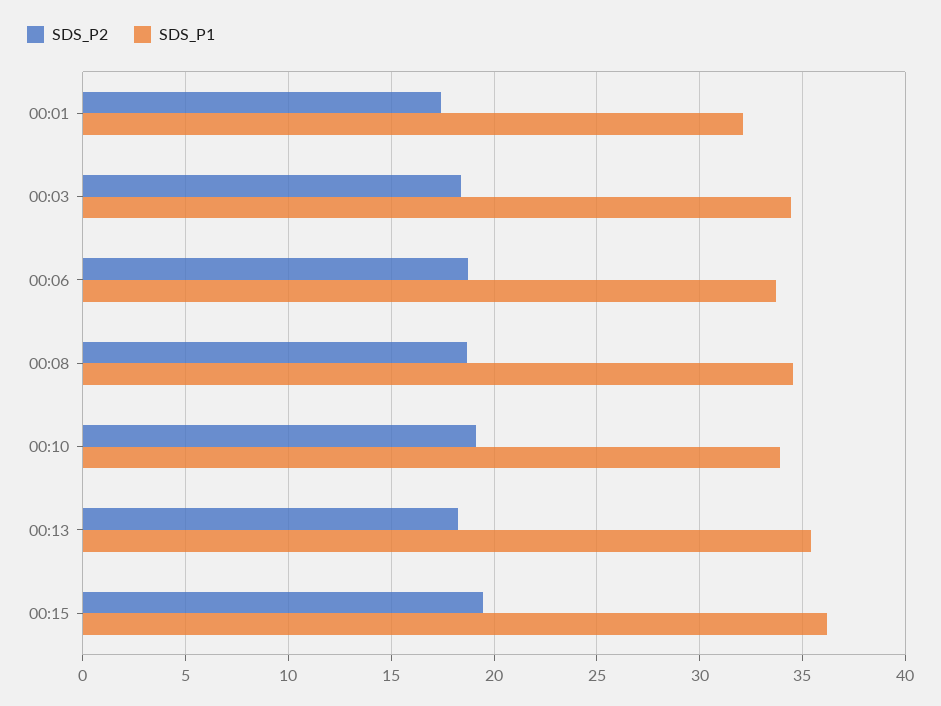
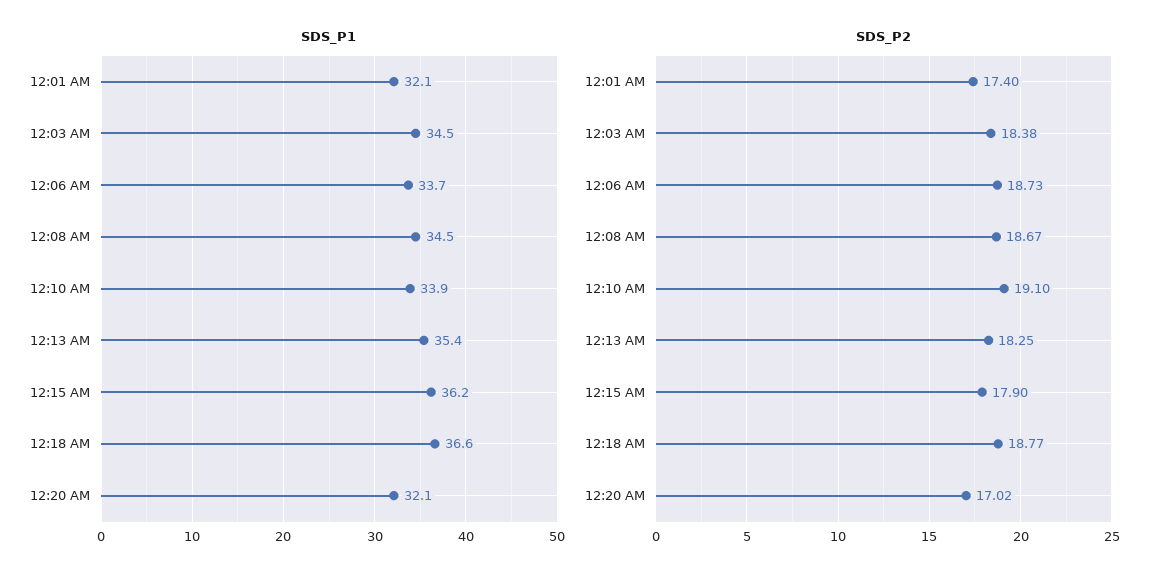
SDS_P2, 00:15: 19.5 -> 17.9
SDS_P1, 12:18 AM: none -> 36.6
SDS_P1, 12:20 AM: none -> 32.1
SDS_P2, 12:18 AM: none -> 18.77
SDS_P2, 12:20 AM: none -> 17.02

